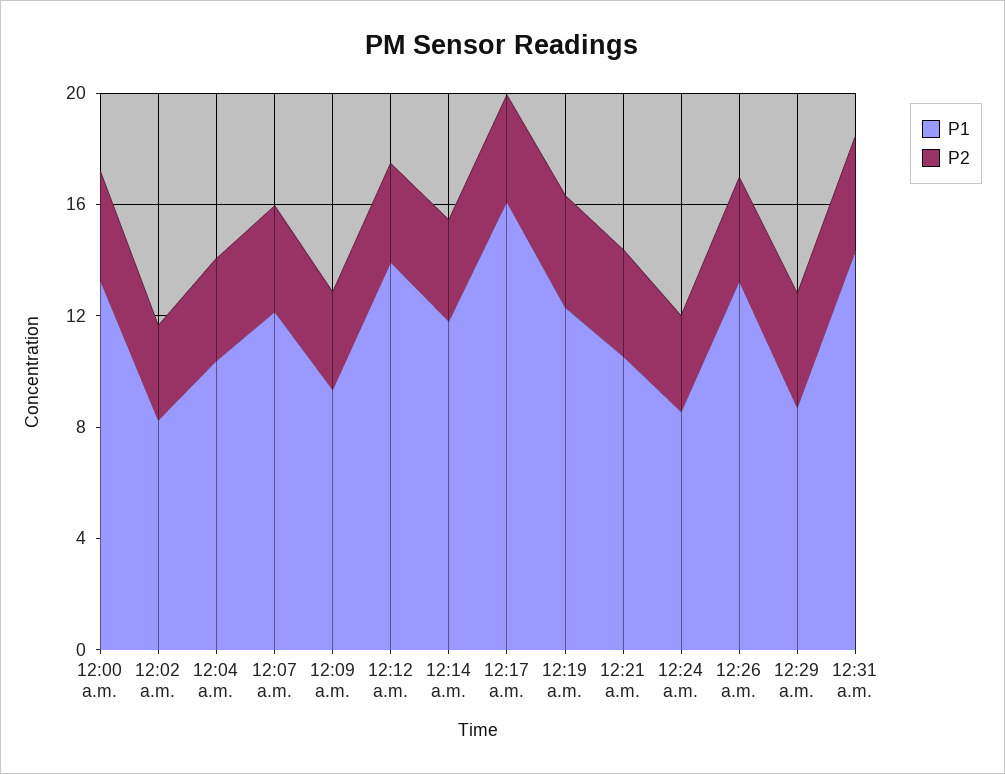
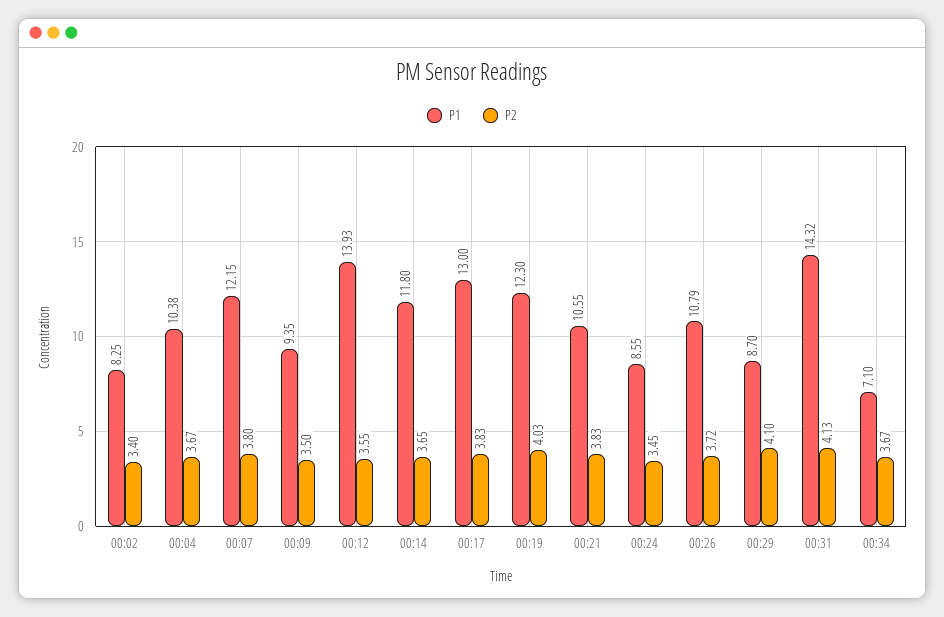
P1, 12:00 a.m.: 13 -> none
P2, 12:00 a.m.: 4 -> none
P1, 12:17 a.m.: 16 -> 13
P1, 12:26 a.m.: 13 -> 10.79
P1, 00:34: none -> 7.1
P2, 00:34: none -> 3.67

